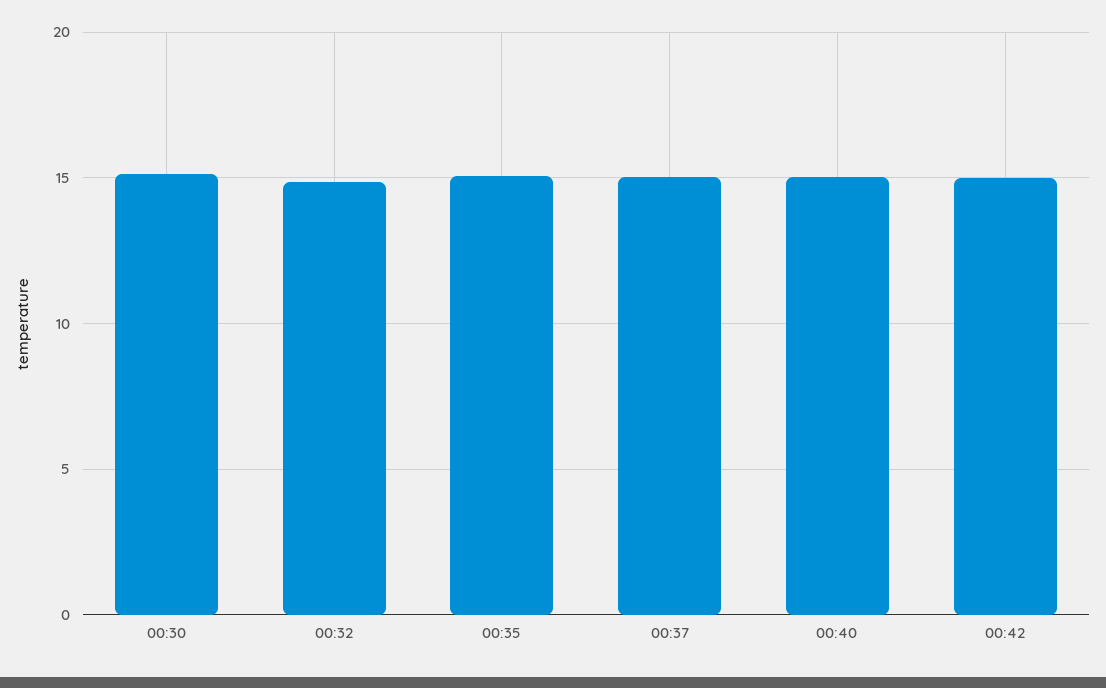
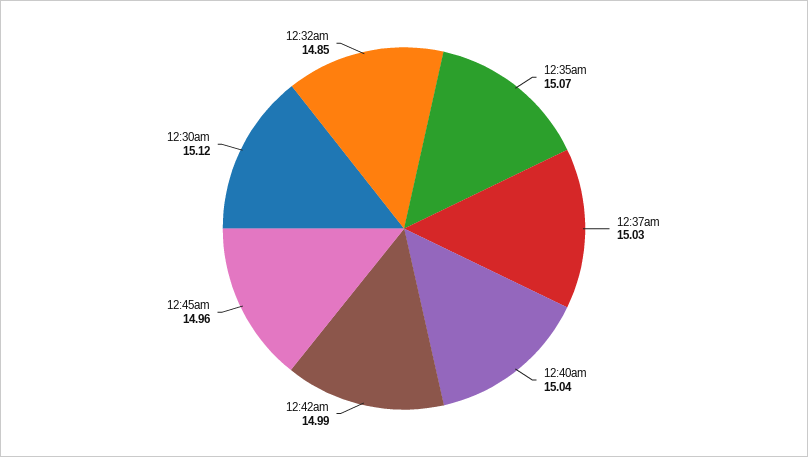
12:45am: none -> 14.96

